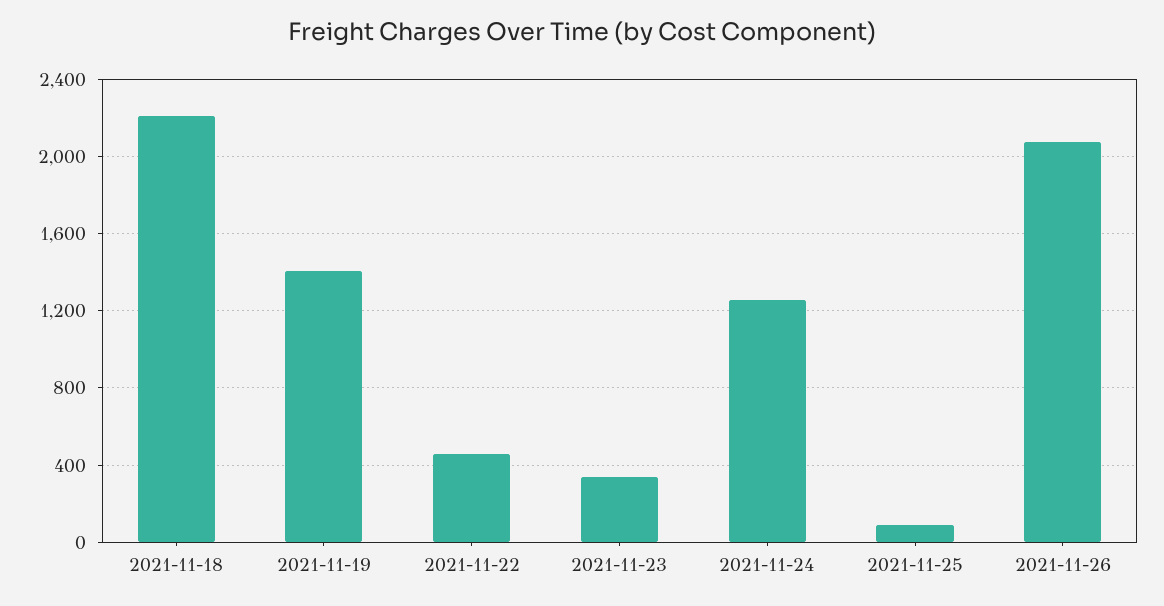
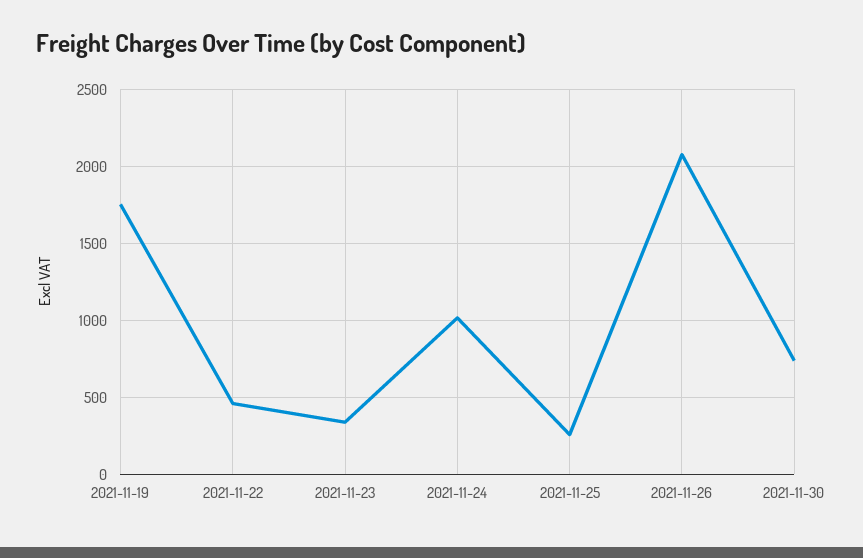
2021-11-18: 2200 -> none
2021-11-19: 1400 -> 1750
2021-11-24: 1250 -> 1000
2021-11-25: 100 -> 250
2021-11-30: none -> 750

